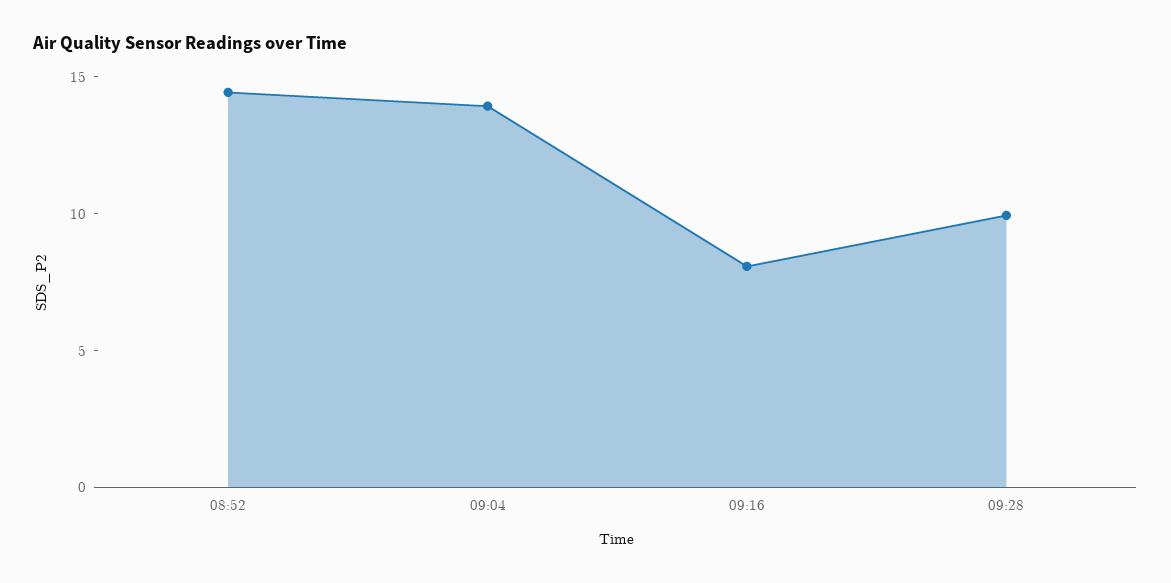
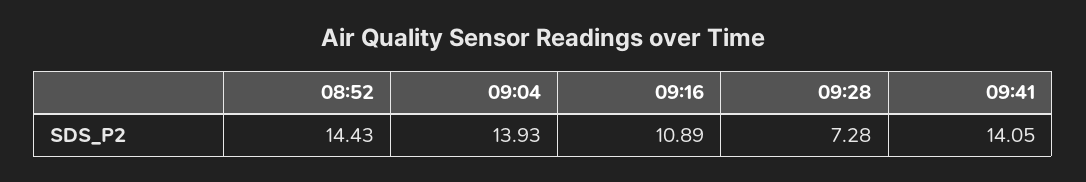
09:16: 8 -> 10.89
09:28: 10 -> 7.28
09:41: none -> 14.05

